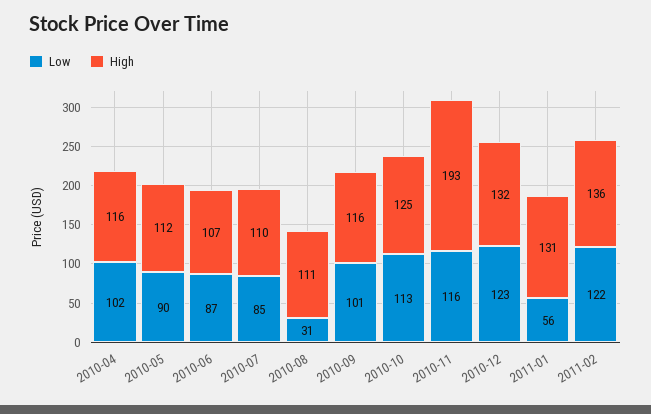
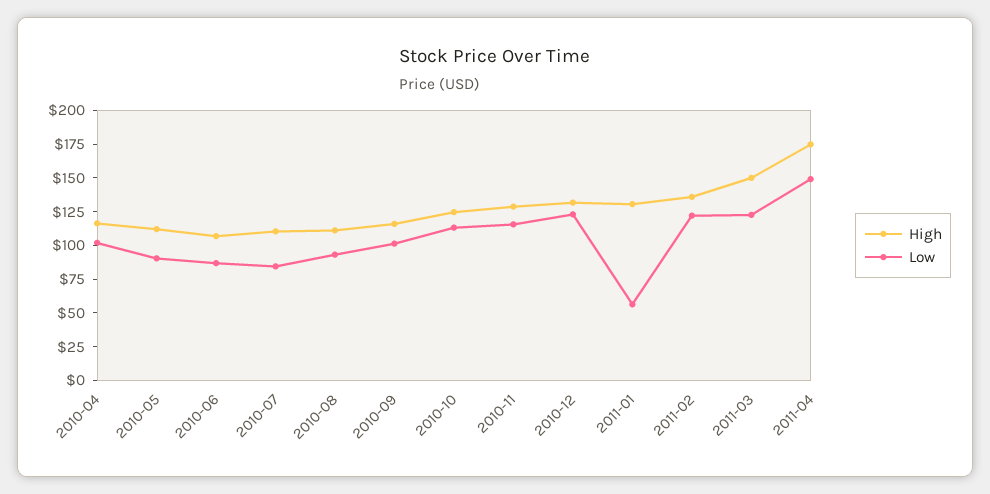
Low, 2010-08: 31 -> 100
High, 2010-11: 193 -> 125
High, 2011-03: none -> 150
Low, 2011-03: none -> 125
High, 2011-04: none -> 175
Low, 2011-04: none -> 150

